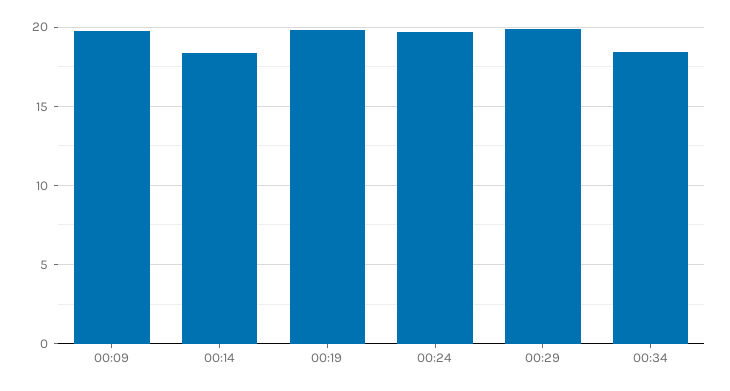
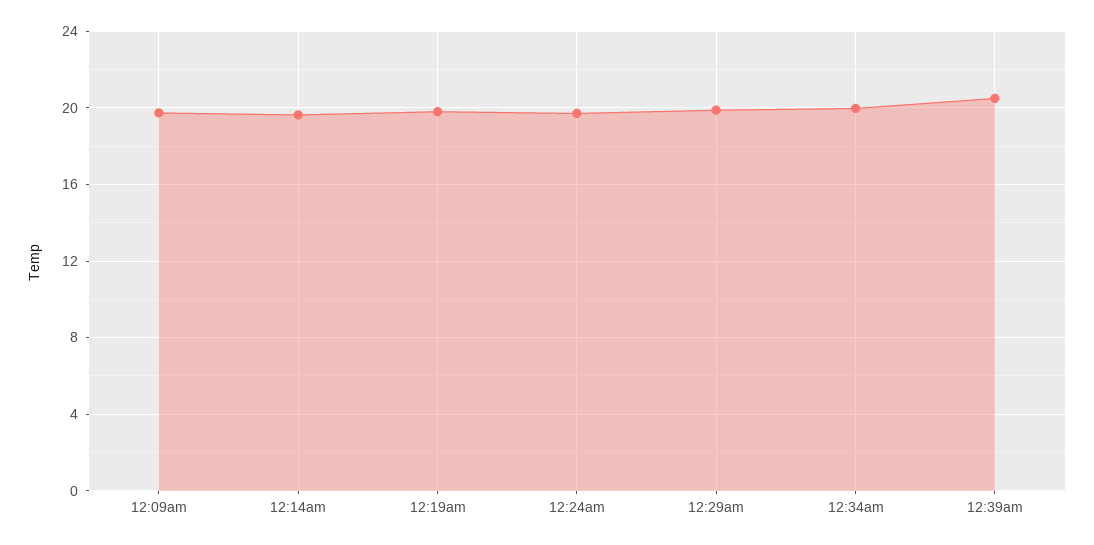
00:14: 18.5 -> 19.5
00:34: 18.5 -> 20
12:39am: none -> 20.5

